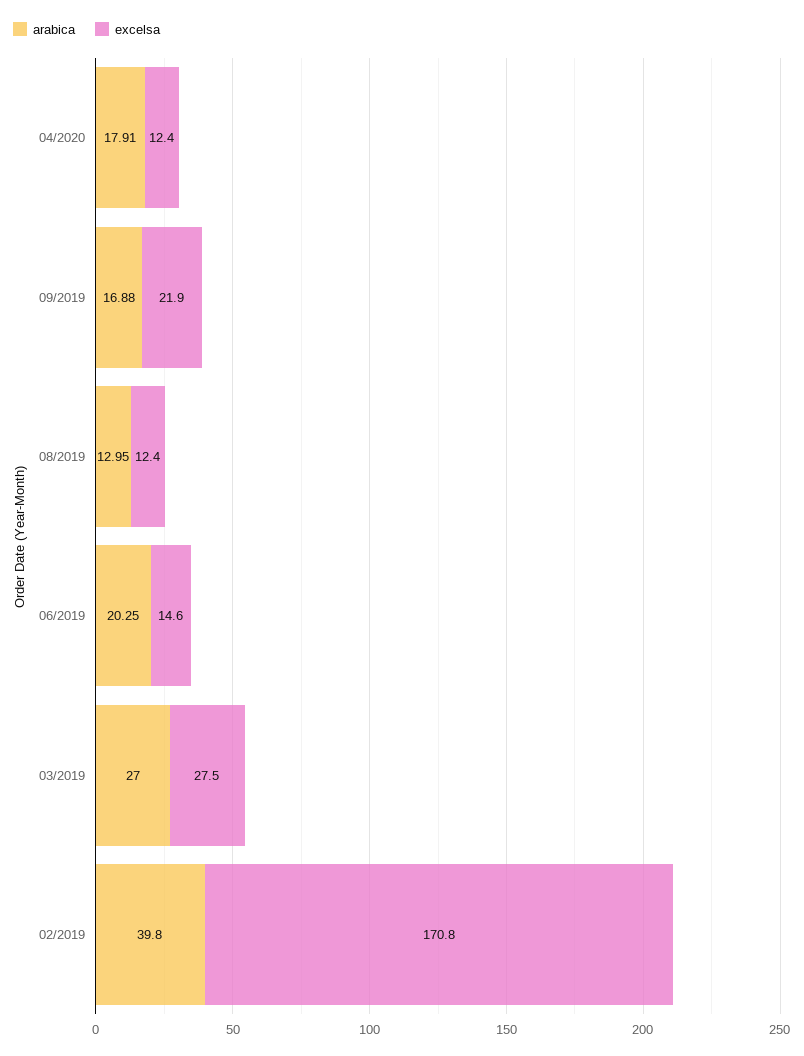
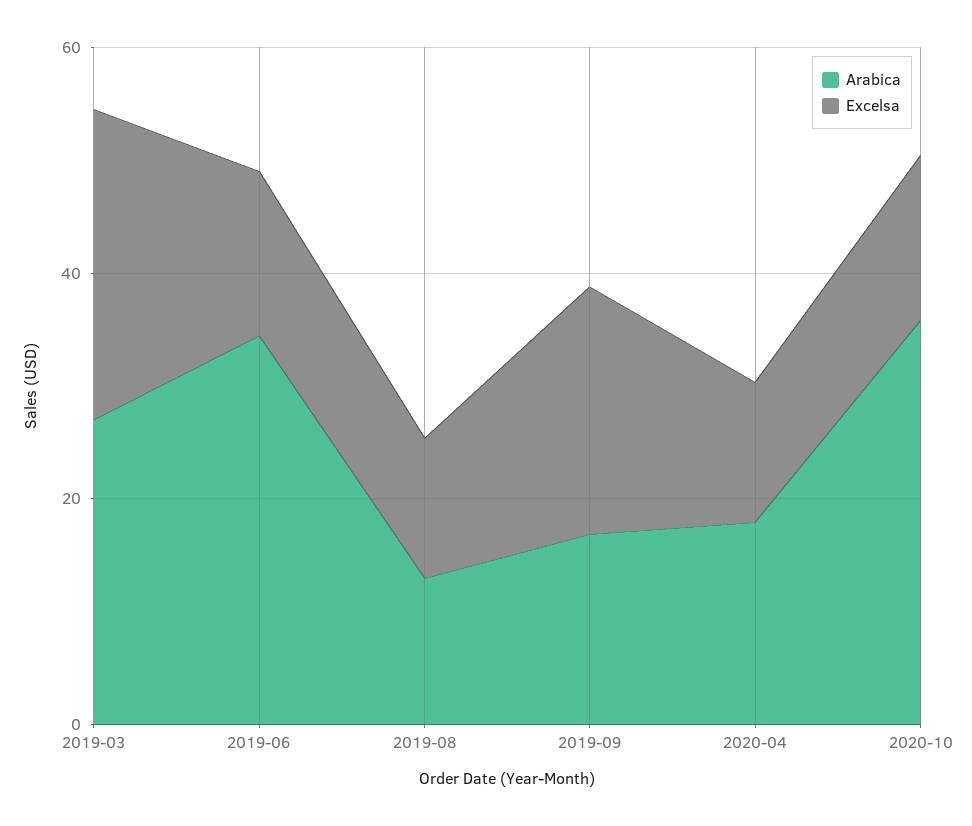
arabica, 06/2019: 20.25 -> 35
arabica, 02/2019: 39.8 -> none
excelsa, 02/2019: 170.8 -> none
arabica, 2020-10: none -> 35
excelsa, 2020-10: none -> 15

